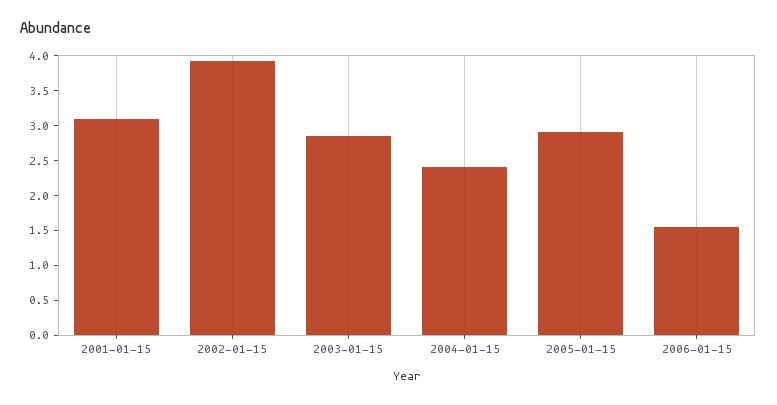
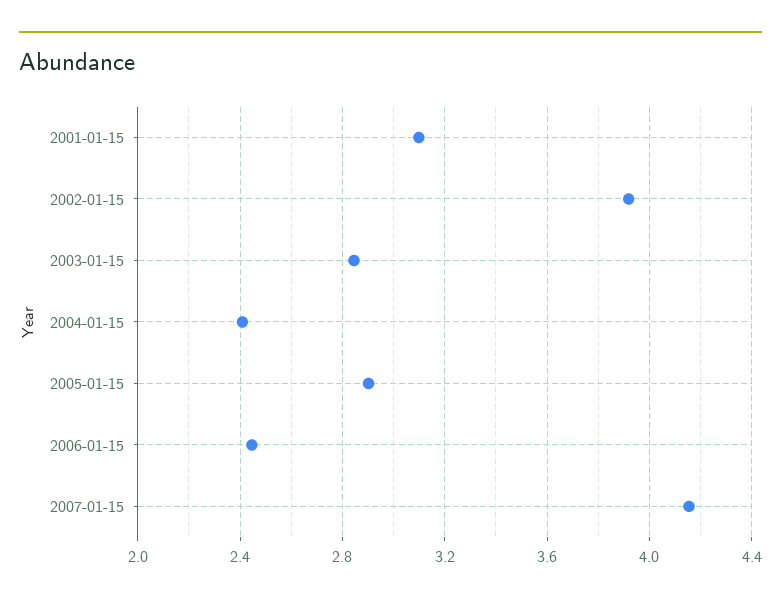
2006-01-15: 1.5 -> 2.45
2007-01-15: none -> 4.15

